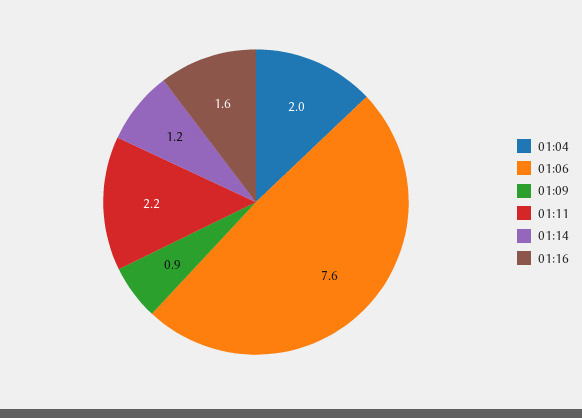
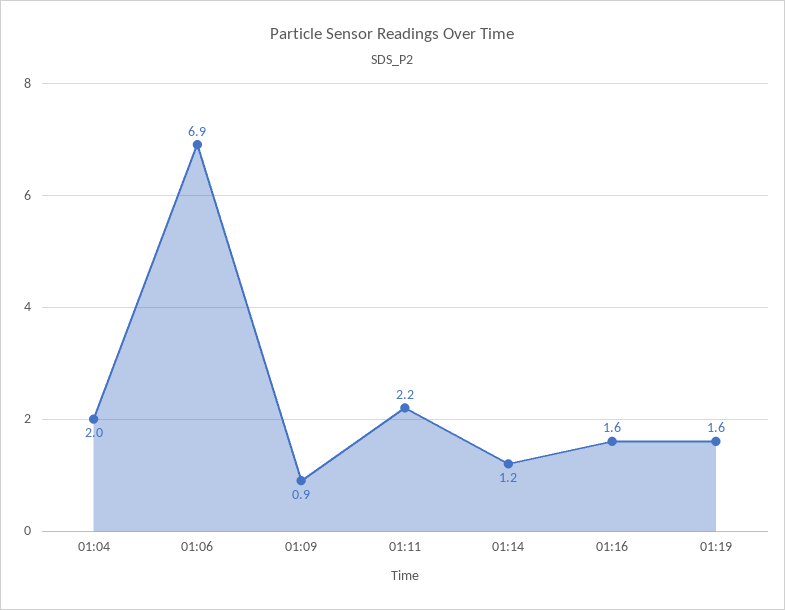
01:06: 7.6 -> 6.9
01:19: none -> 1.6

